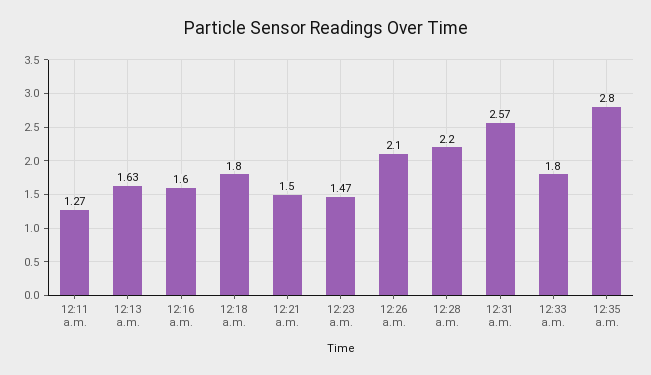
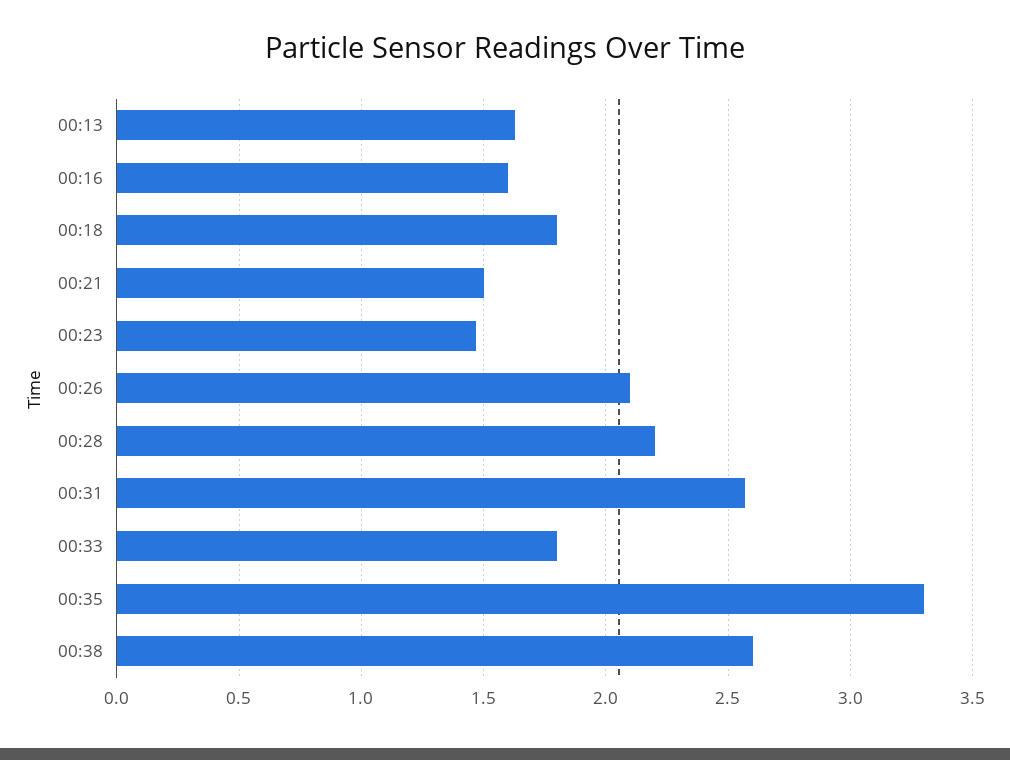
12:11 a.m.: 1.27 -> none
12:35 a.m.: 2.8 -> 3.3
00:38: none -> 2.6

